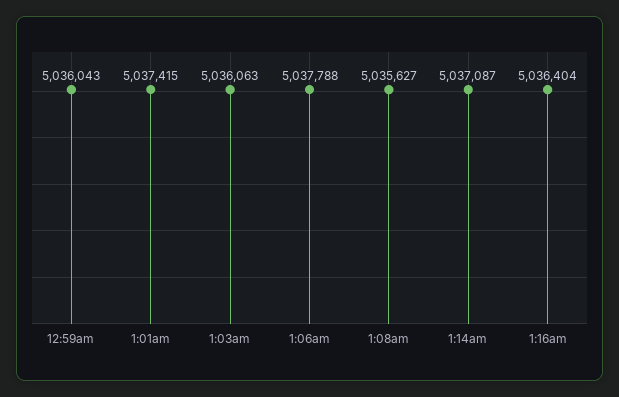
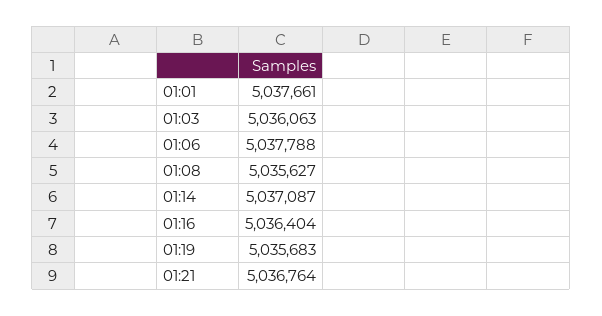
12:59am: 5036043 -> none
1:01am: 5037415 -> 5037661
01:19: none -> 5035683
01:21: none -> 5036764

